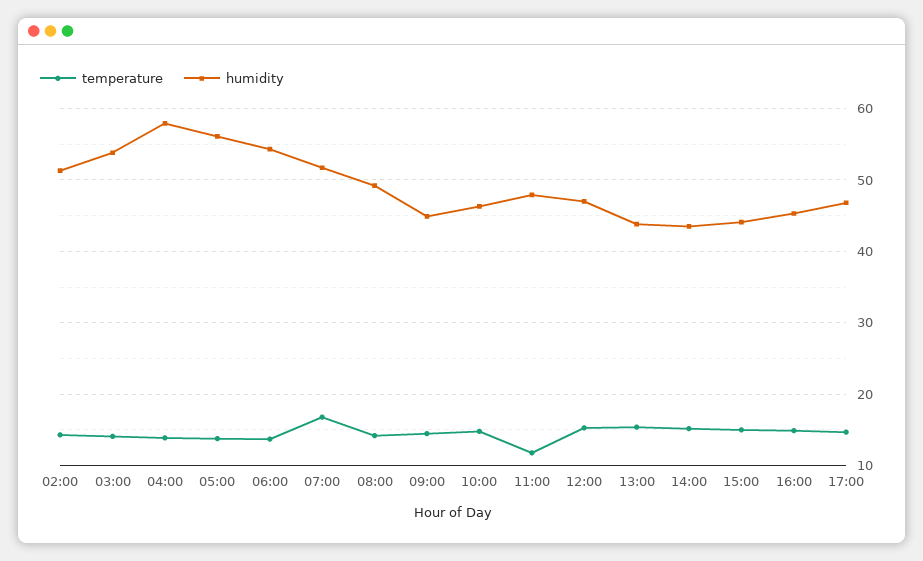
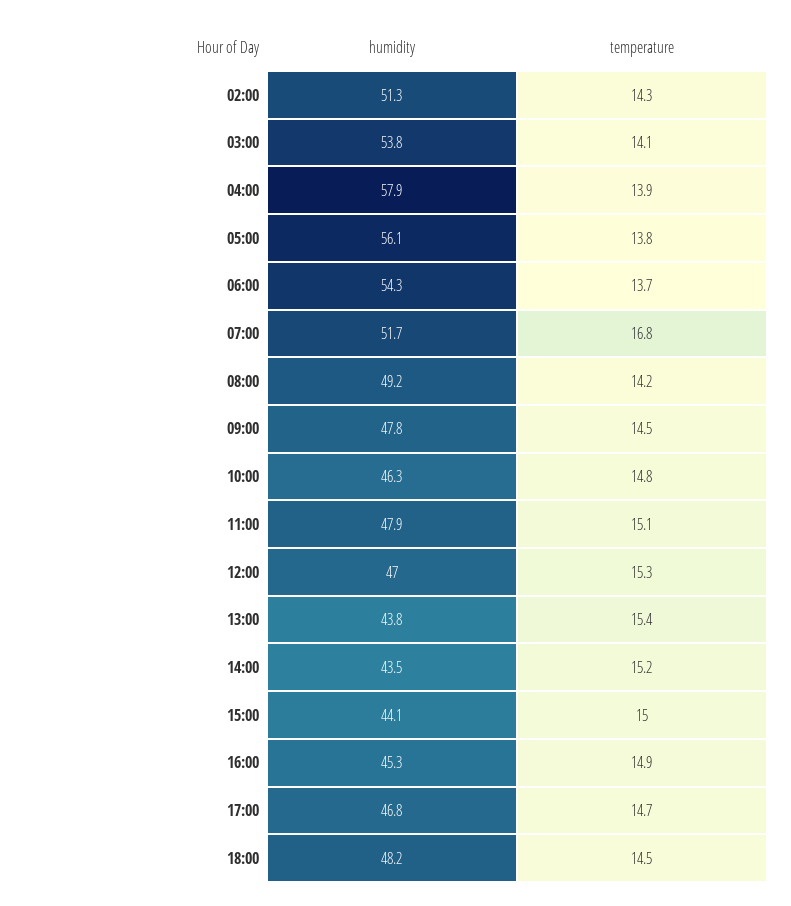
humidity, 09:00: 45 -> 47.8
temperature, 11:00: 12 -> 15.1
humidity, 18:00: none -> 48.2
temperature, 18:00: none -> 14.5

